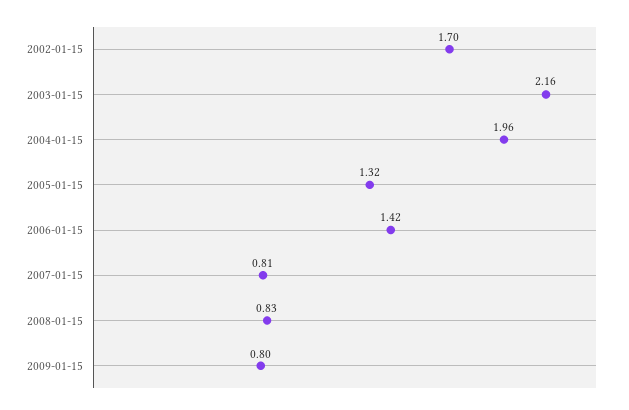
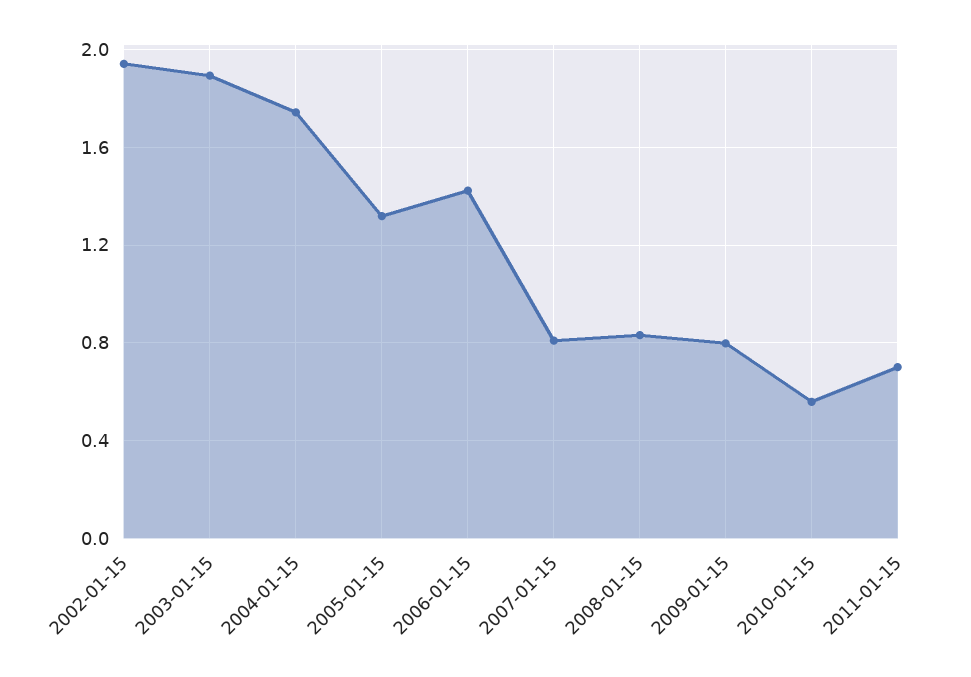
2002-01-15: 1.7 -> 1.95
2003-01-15: 2.16 -> 1.9
2004-01-15: 1.96 -> 1.75
2010-01-15: none -> 0.55
2011-01-15: none -> 0.7

